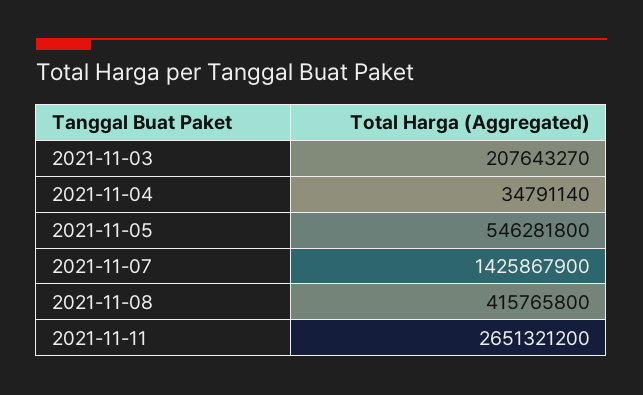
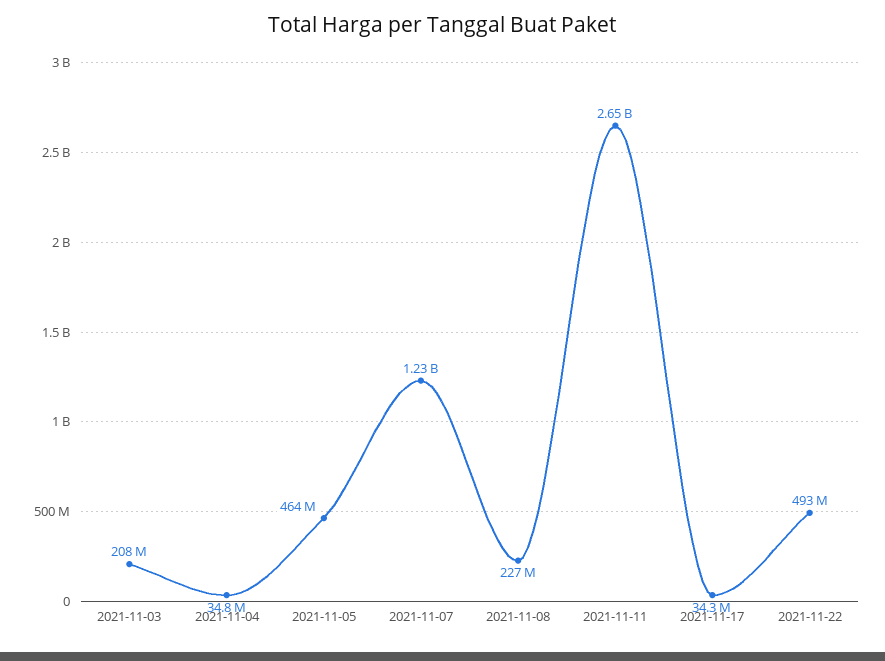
2021-11-05: 546281800 -> 464000000
2021-11-07: 1425867900 -> 1230000000
2021-11-08: 415765800 -> 227000000
2021-11-17: none -> 34300000
2021-11-22: none -> 493000000

